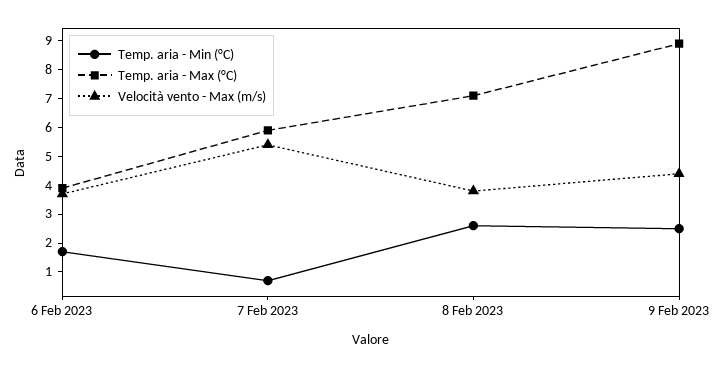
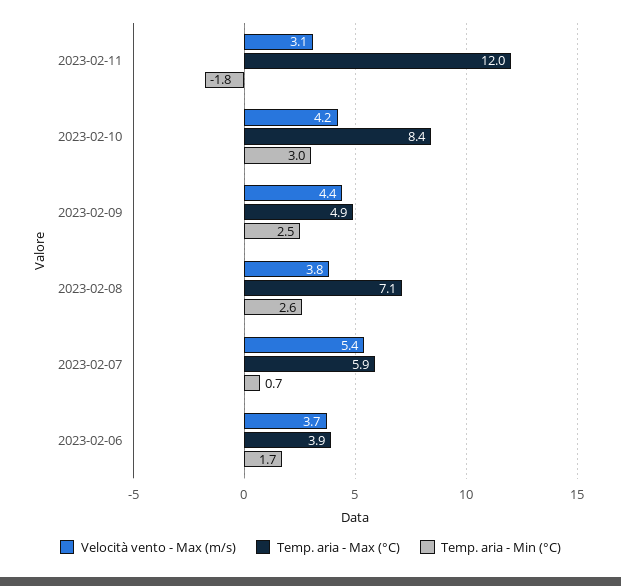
Temp. aria - Max (°C), 9 Feb 2023: 9 -> 4.9
Velocità vento - Max (m/s), 2023-02-11: none -> 3.1
Temp. aria - Max (°C), 2023-02-11: none -> 12
Temp. aria - Min (°C), 2023-02-11: none -> -1.8
Velocità vento - Max (m/s), 2023-02-10: none -> 4.2
Temp. aria - Max (°C), 2023-02-10: none -> 8.4
Temp. aria - Min (°C), 2023-02-10: none -> 3

